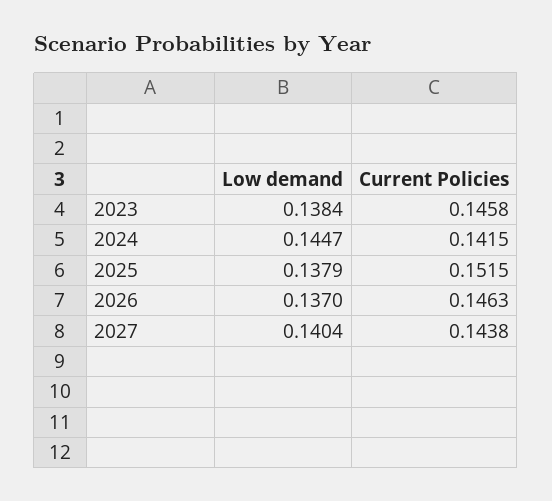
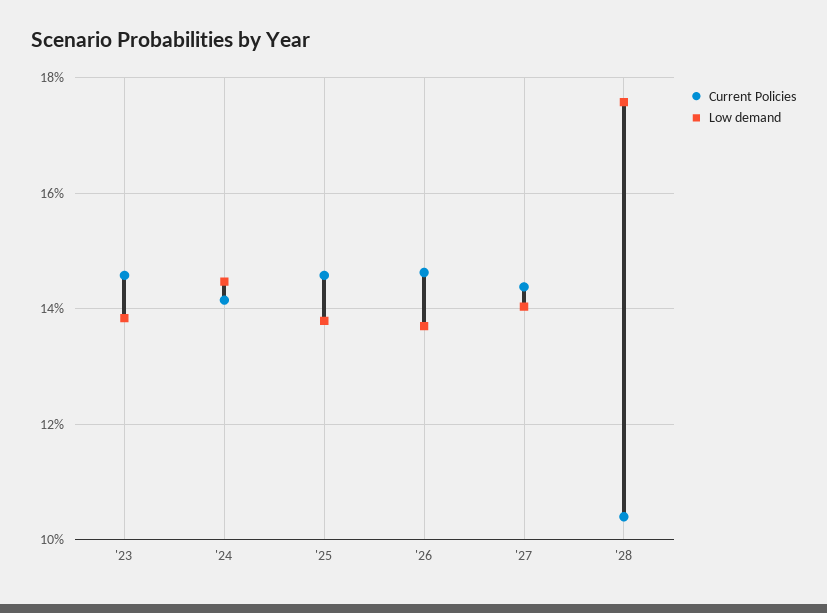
Current Policies, 2025: 0.1515 -> 0.146
Current Policies, '28: none -> 0.104
Low demand, '28: none -> 0.176

